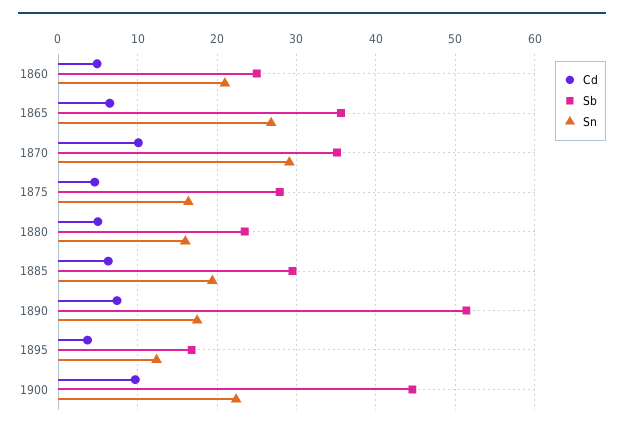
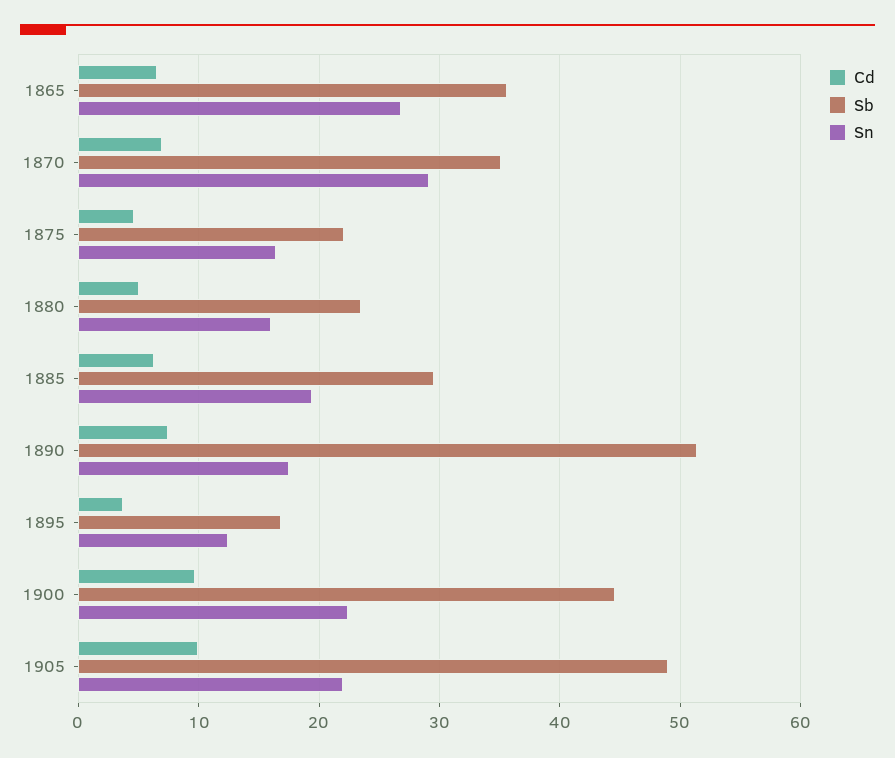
Cd, 1860: 5 -> none
Sb, 1860: 25 -> none
Sn, 1860: 21 -> none
Cd, 1870: 10 -> 7
Sb, 1875: 28 -> 22
Cd, 1905: none -> 10
Sb, 1905: none -> 49
Sn, 1905: none -> 22

